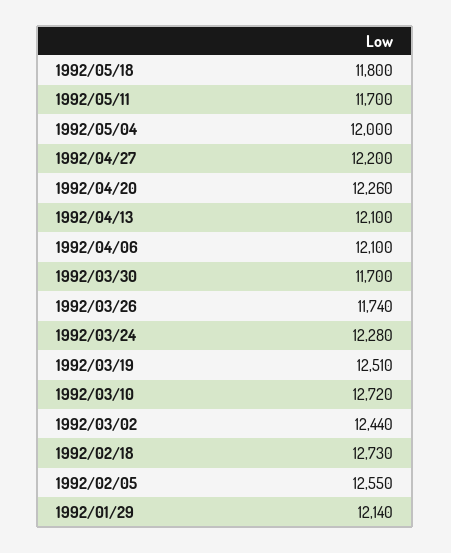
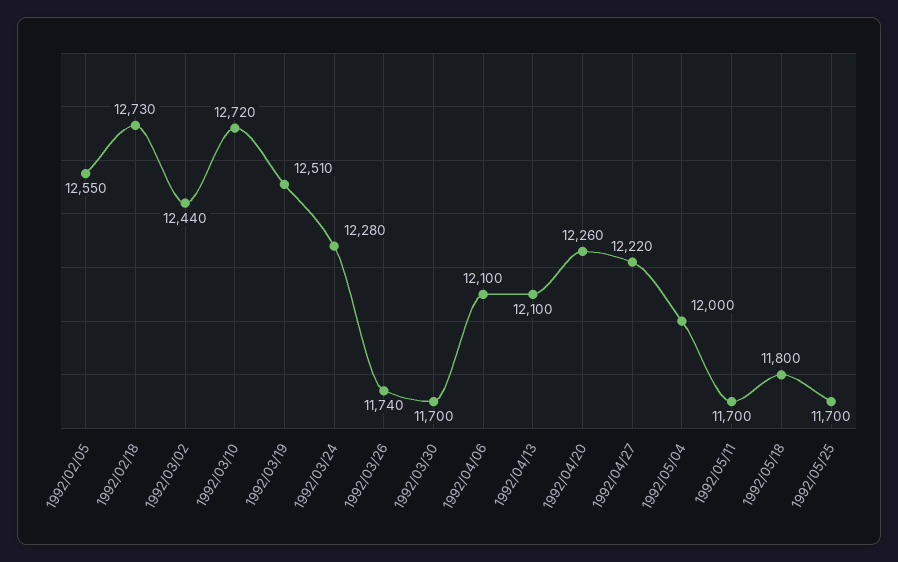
1992/04/27: 12200 -> 12220
1992/01/29: 12140 -> none
1992/05/25: none -> 11700

